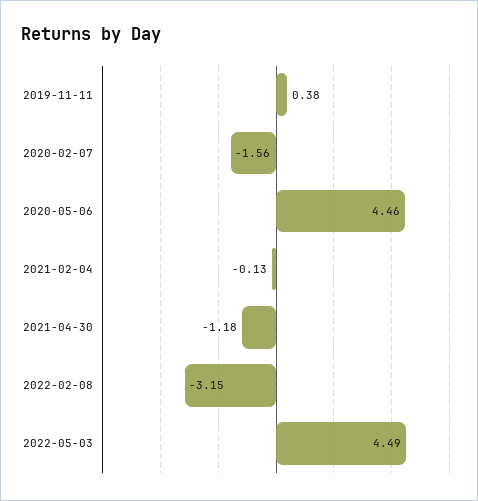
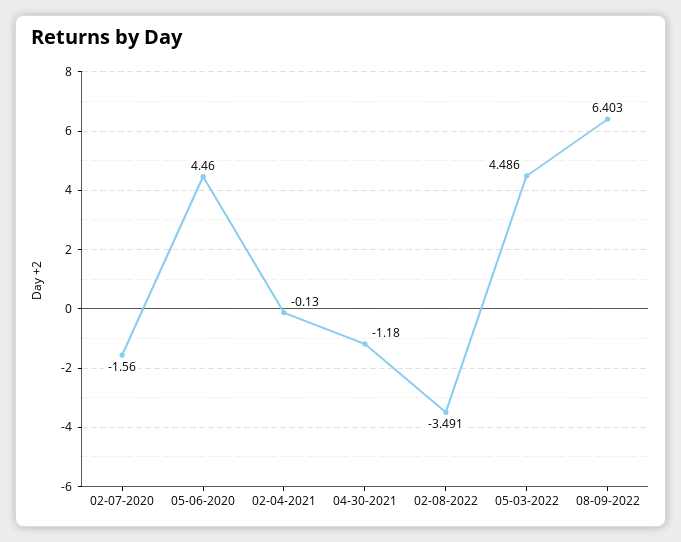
2019-11-11: 0.38 -> none
2022-02-08: -3.15 -> -3.491
08-09-2022: none -> 6.403

